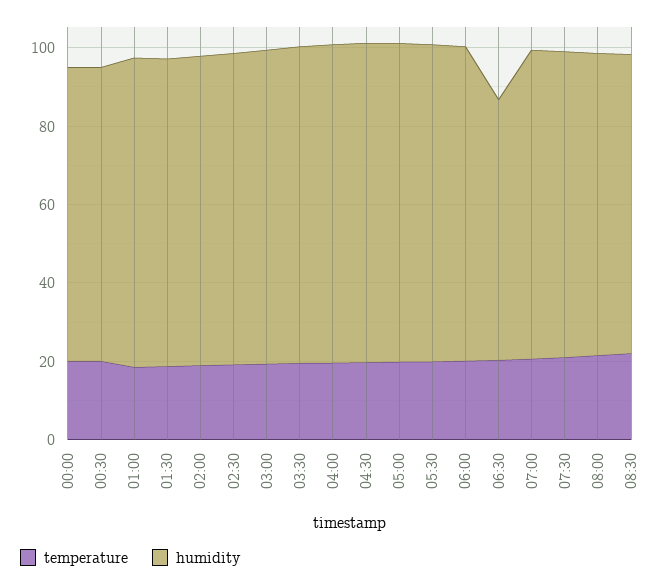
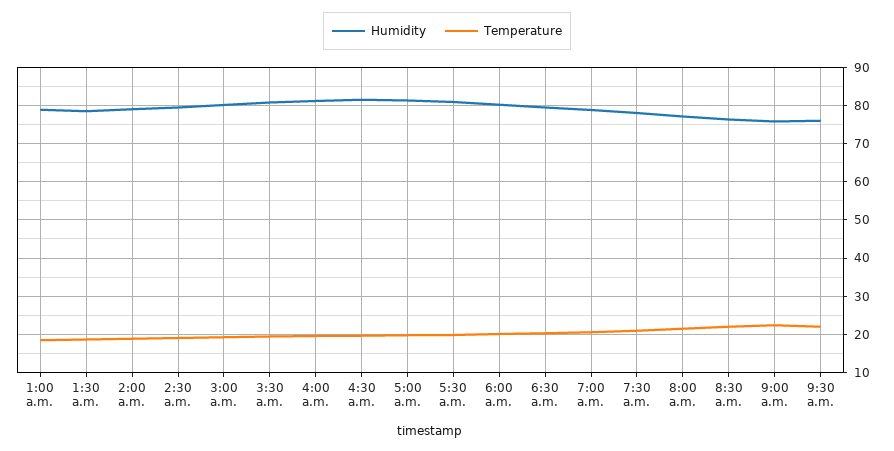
temperature, 00:00: 20 -> none
humidity, 00:00: 75 -> none
temperature, 00:30: 20 -> none
humidity, 00:30: 75 -> none
humidity, 06:30: 65 -> 80
humidity, 9:00 a.m.: none -> 76
temperature, 9:00 a.m.: none -> 22
humidity, 9:30 a.m.: none -> 76
temperature, 9:30 a.m.: none -> 22

